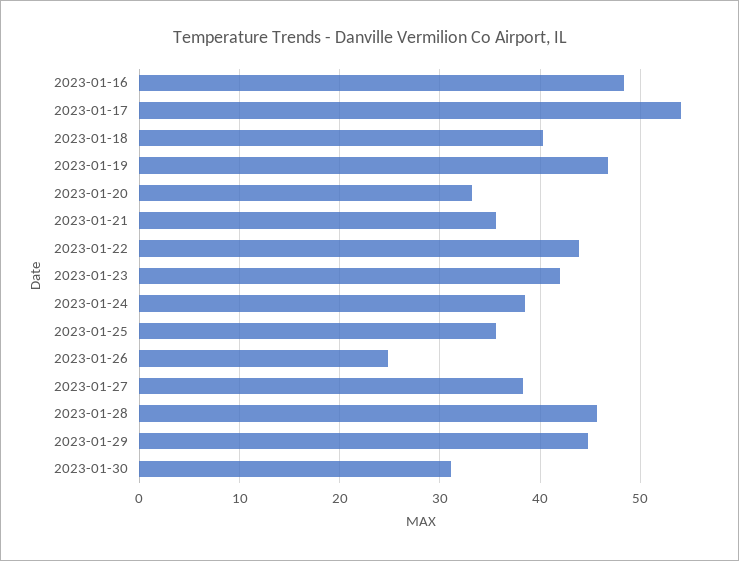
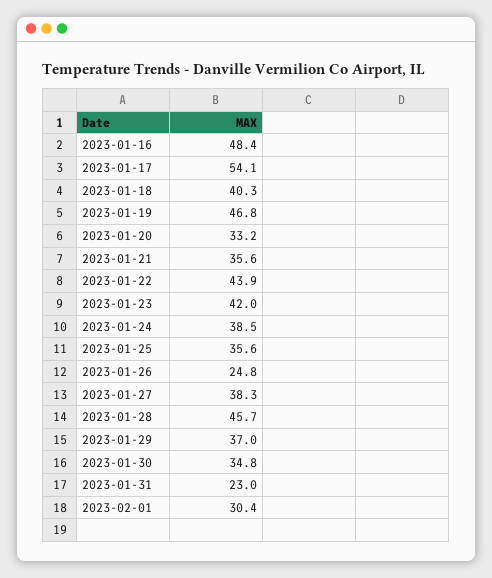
2023-01-29: 45 -> 37
2023-01-30: 31 -> 34.8
2023-01-31: none -> 23
2023-02-01: none -> 30.4

